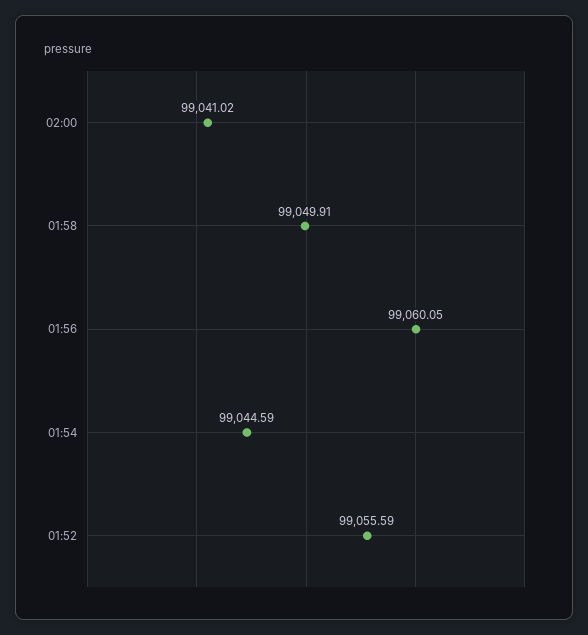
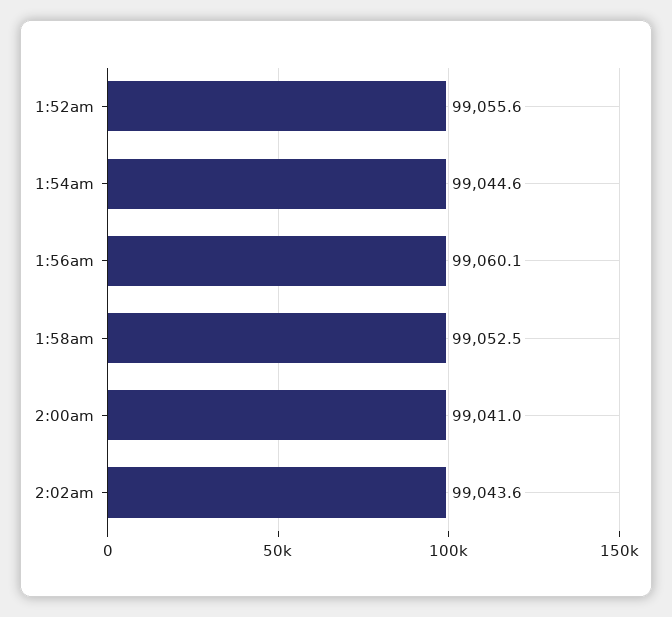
01:58: 99049.91 -> 99052.5
2:02am: none -> 99043.6

